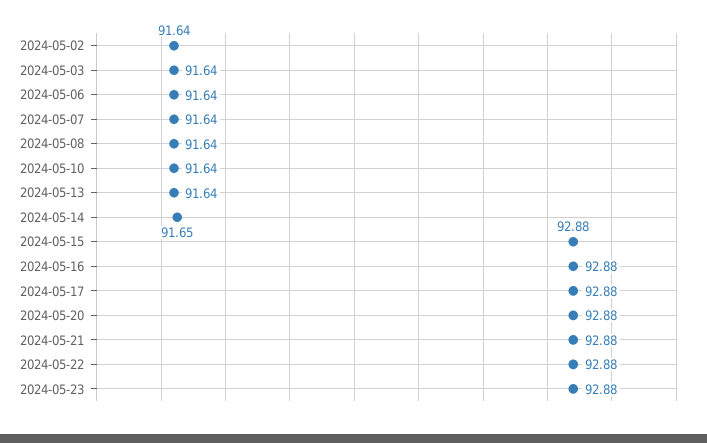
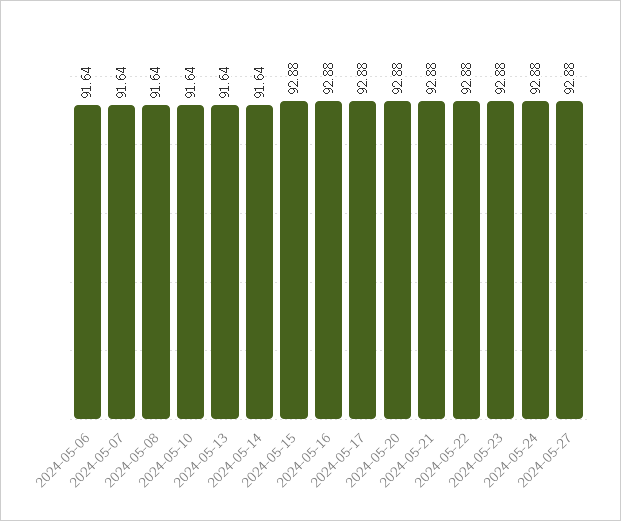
2024-05-02: 91.64 -> none
2024-05-03: 91.64 -> none
2024-05-14: 91.65 -> 91.64
2024-05-24: none -> 92.88
2024-05-27: none -> 92.88

